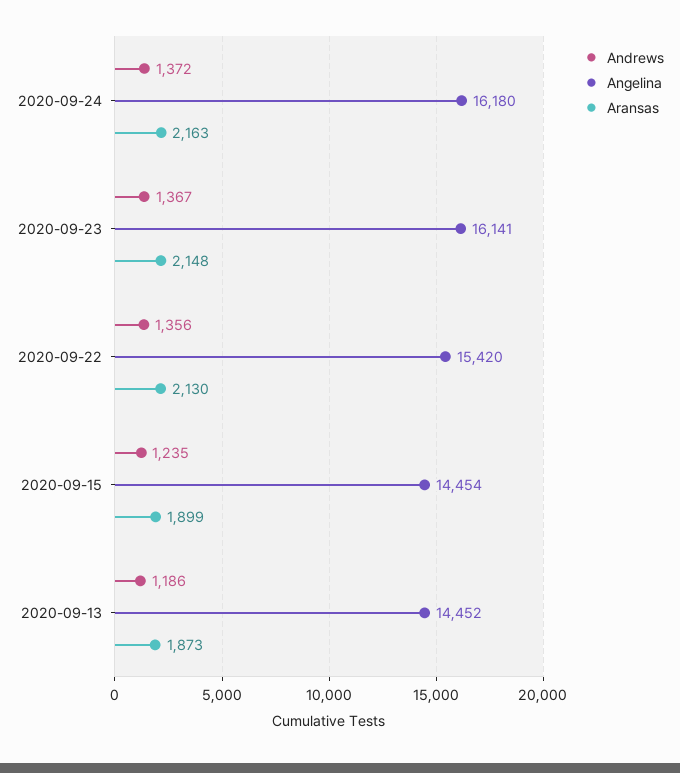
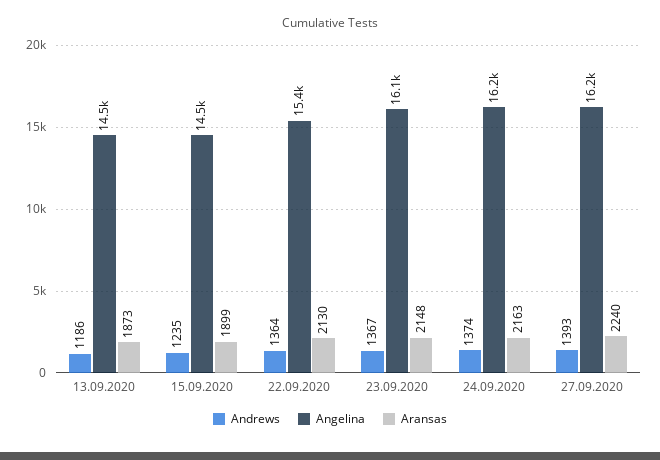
Andrews, 2020-09-24: 1372 -> 1374
Andrews, 2020-09-22: 1356 -> 1364
Andrews, 27.09.2020: none -> 1393
Angelina, 27.09.2020: none -> 16200
Aransas, 27.09.2020: none -> 2240

